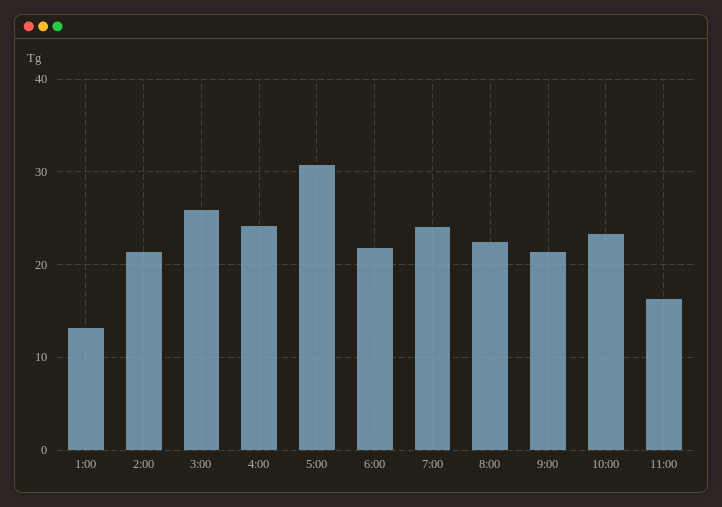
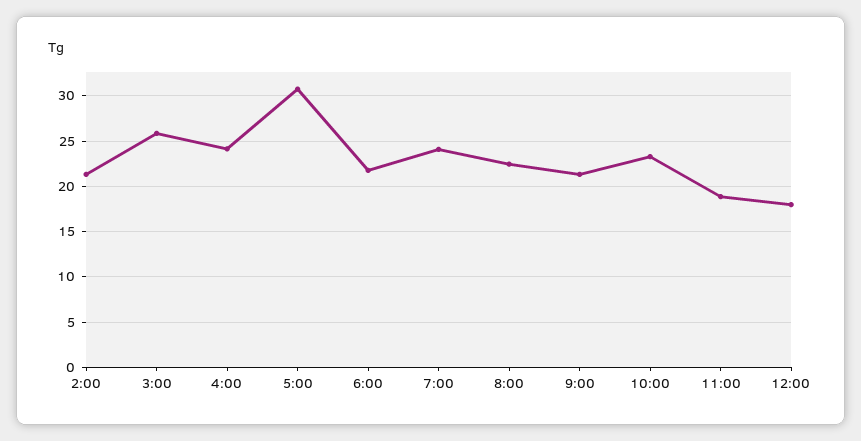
1:00: 13 -> none
11:00: 16 -> 19
12:00: none -> 18

